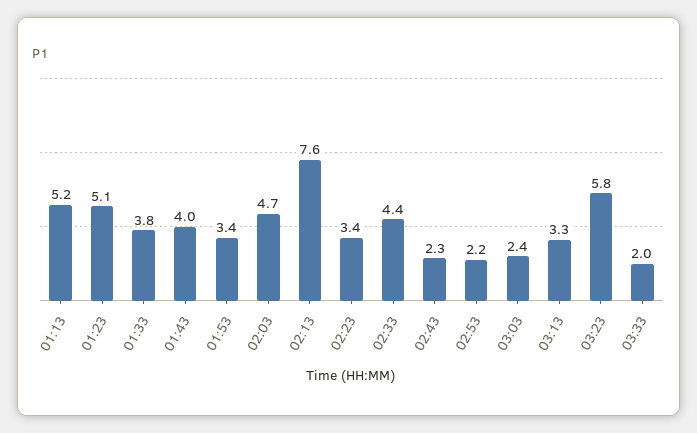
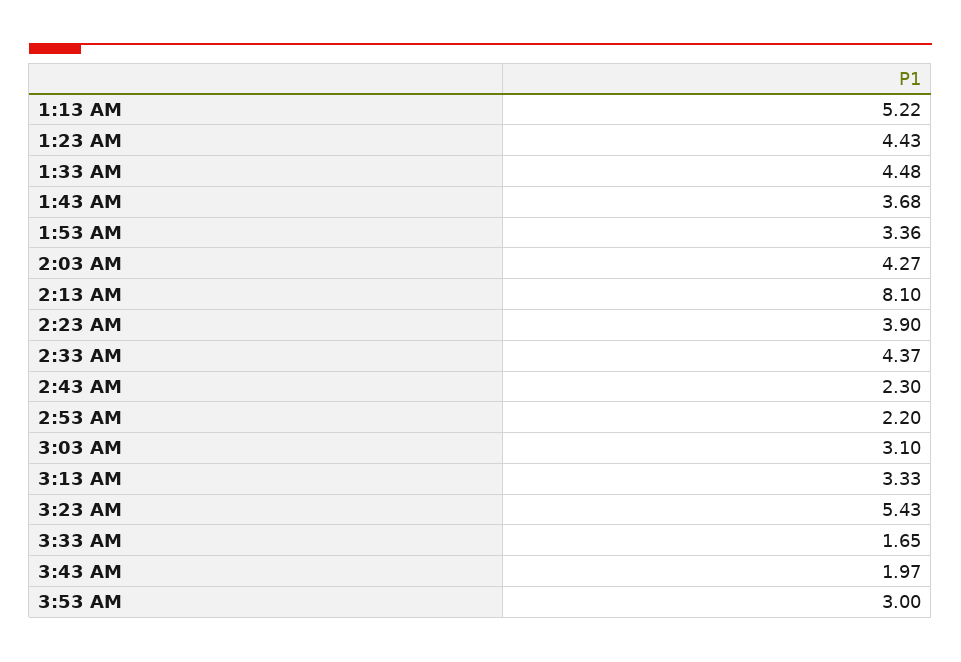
01:23: 5.1 -> 4.43
01:33: 3.8 -> 4.48
01:43: 4 -> 3.68
02:03: 4.7 -> 4.27
02:13: 7.6 -> 8.1
02:23: 3.4 -> 3.9
03:03: 2.4 -> 3.1
03:23: 5.8 -> 5.43
03:33: 2 -> 1.65
3:43 AM: none -> 1.97
3:53 AM: none -> 3

